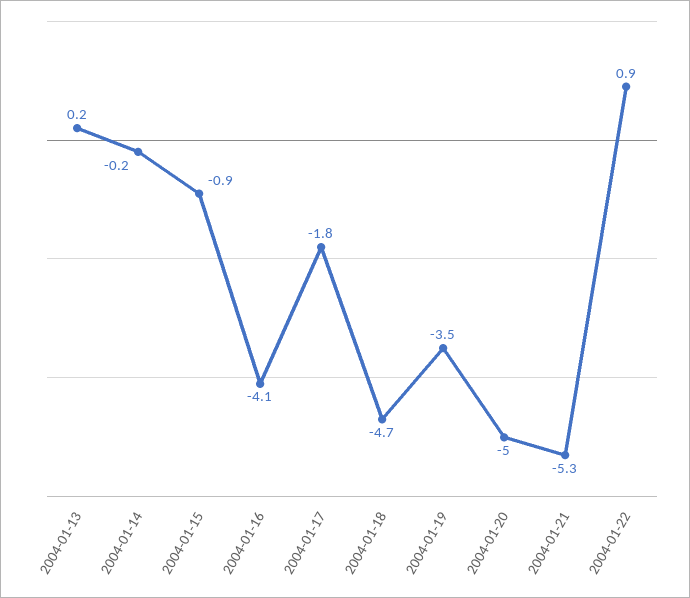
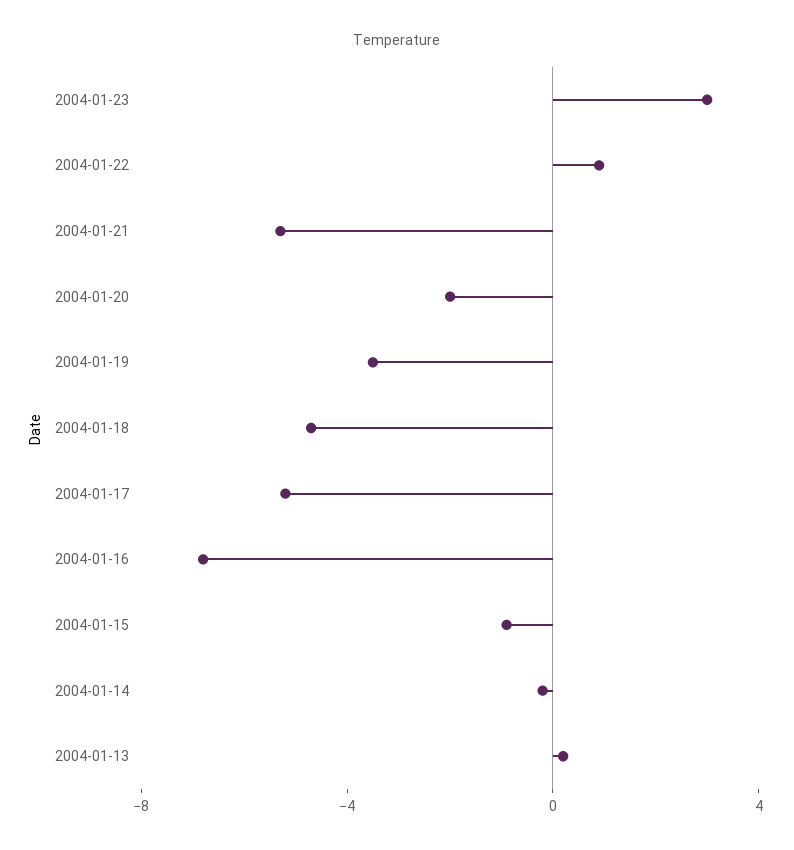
2004-01-16: -4.1 -> -7
2004-01-17: -1.8 -> -5
2004-01-20: -5 -> -2
2004-01-23: none -> 3

